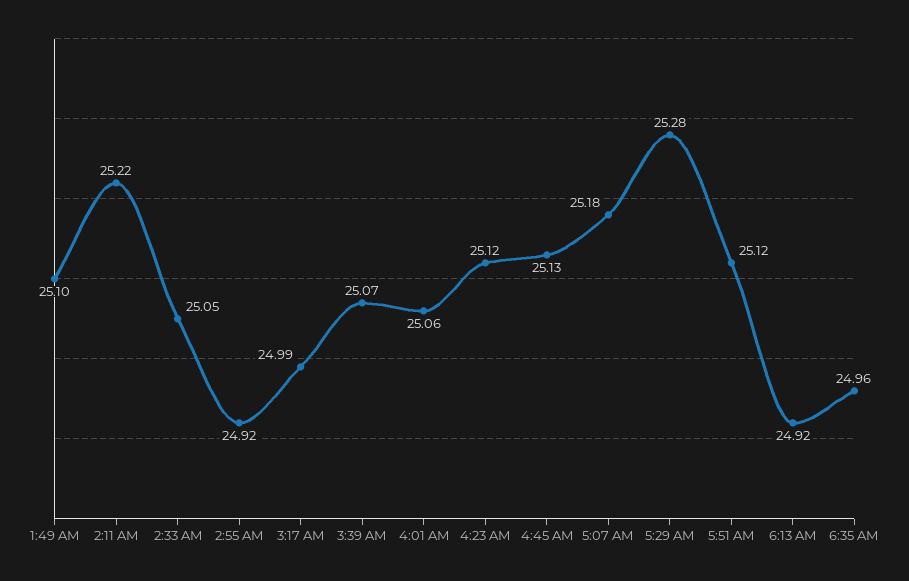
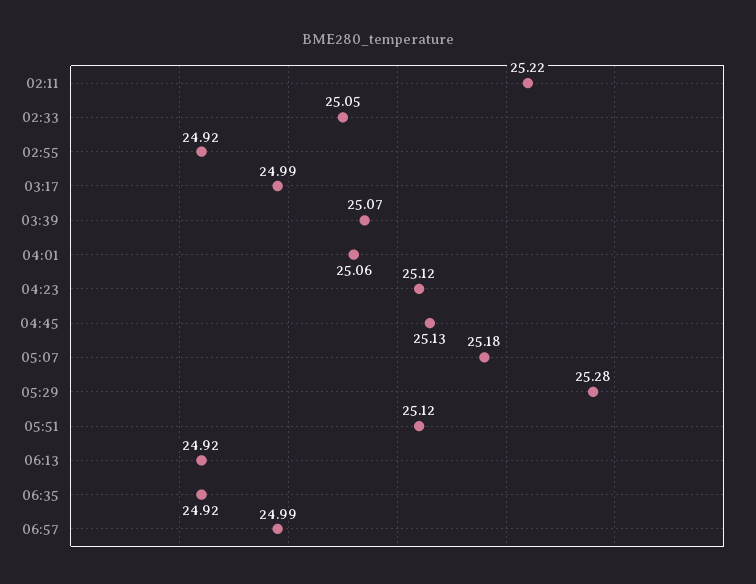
1:49 AM: 25.1 -> none
6:35 AM: 24.96 -> 24.92
06:57: none -> 24.99

